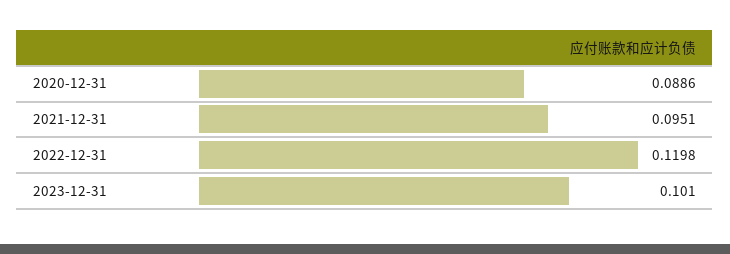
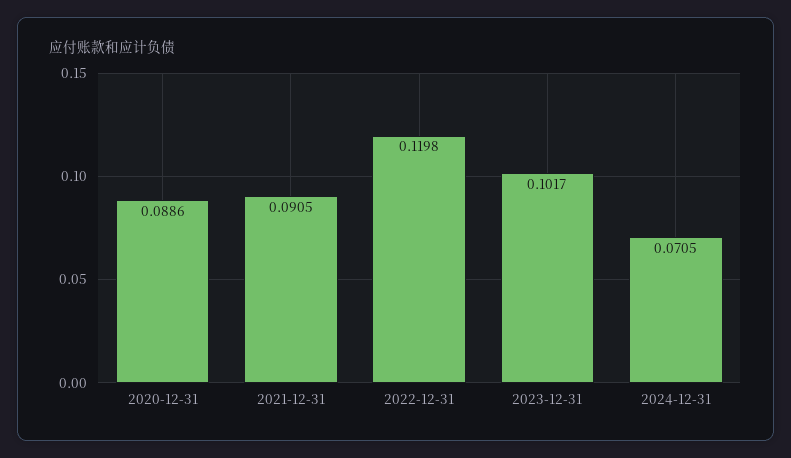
2021-12-31: 0.0951 -> 0.0905
2023-12-31: 0.101 -> 0.1017
2024-12-31: none -> 0.0705

